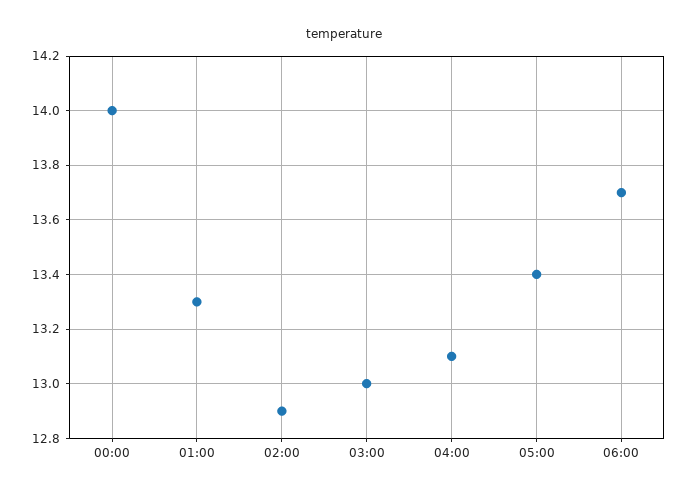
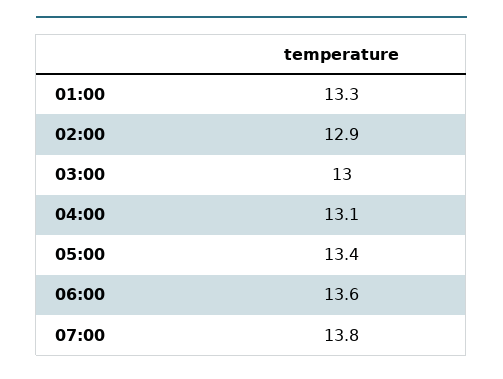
00:00: 14 -> none
06:00: 13.7 -> 13.6
07:00: none -> 13.8

